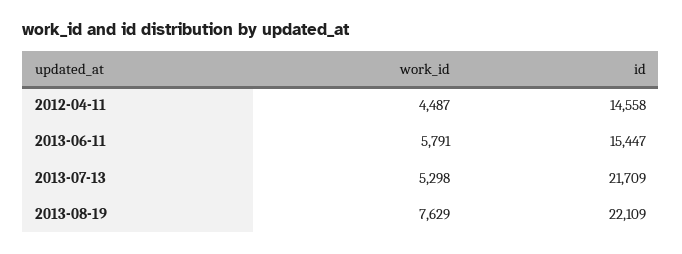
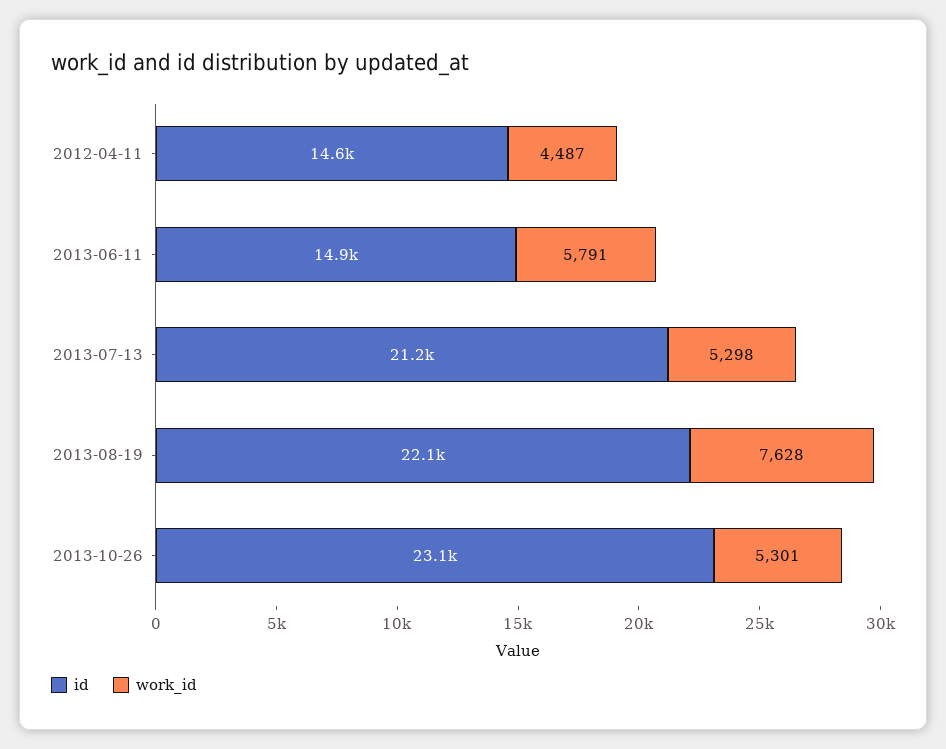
id, 2013-06-11: 15447 -> 14900
id, 2013-07-13: 21709 -> 21200
work_id, 2013-08-19: 7629 -> 7628
id, 2013-10-26: none -> 23100
work_id, 2013-10-26: none -> 5301

